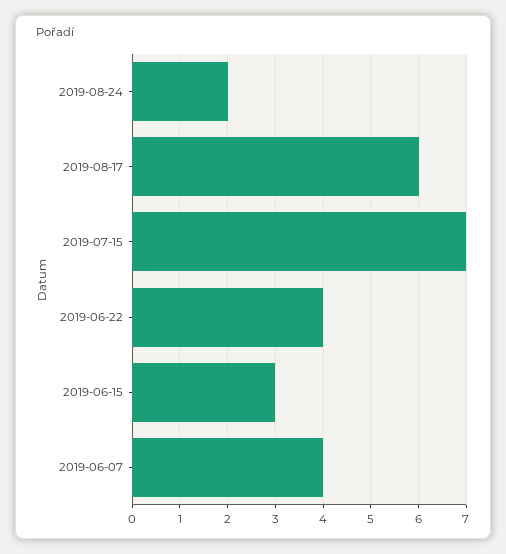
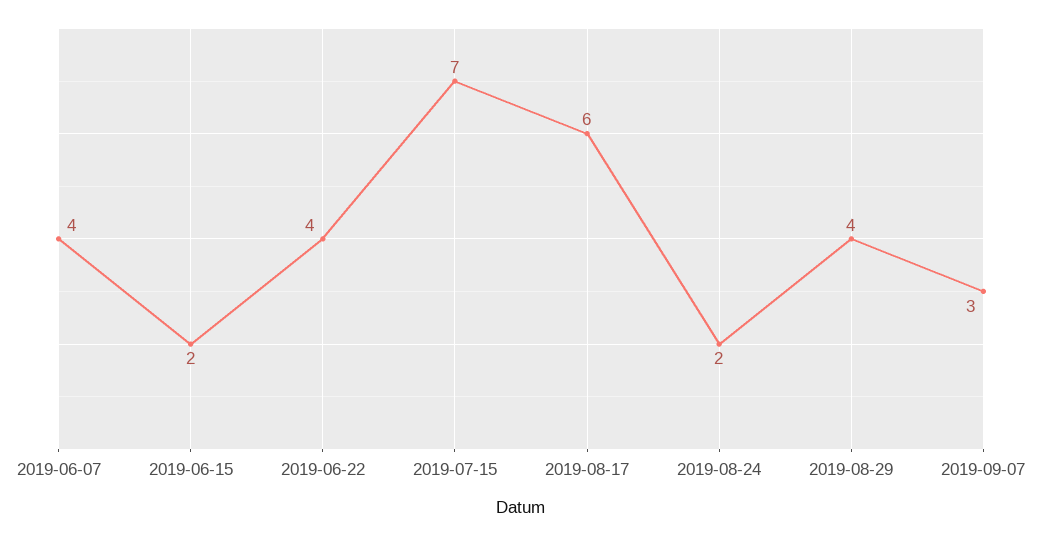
2019-06-15: 3 -> 2
2019-08-29: none -> 4
2019-09-07: none -> 3

